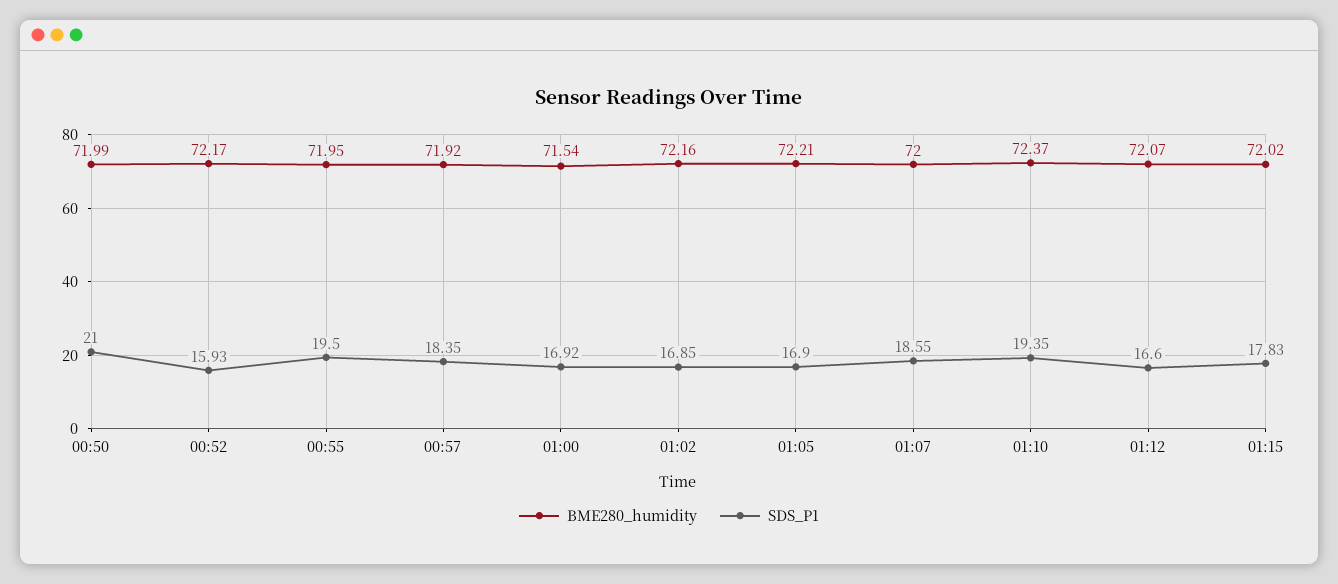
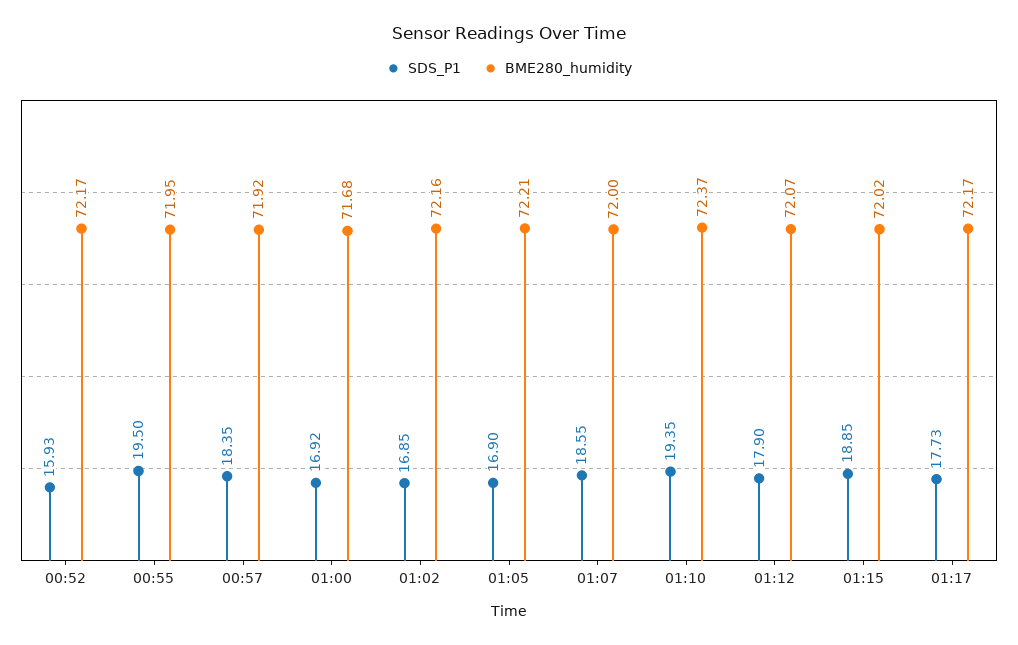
BME280_humidity, 00:50: 71.99 -> none
SDS_P1, 00:50: 21 -> none
BME280_humidity, 01:00: 71.54 -> 71.68
SDS_P1, 01:12: 16.6 -> 17.9
SDS_P1, 01:15: 17.83 -> 18.85
SDS_P1, 01:17: none -> 17.73
BME280_humidity, 01:17: none -> 72.17

